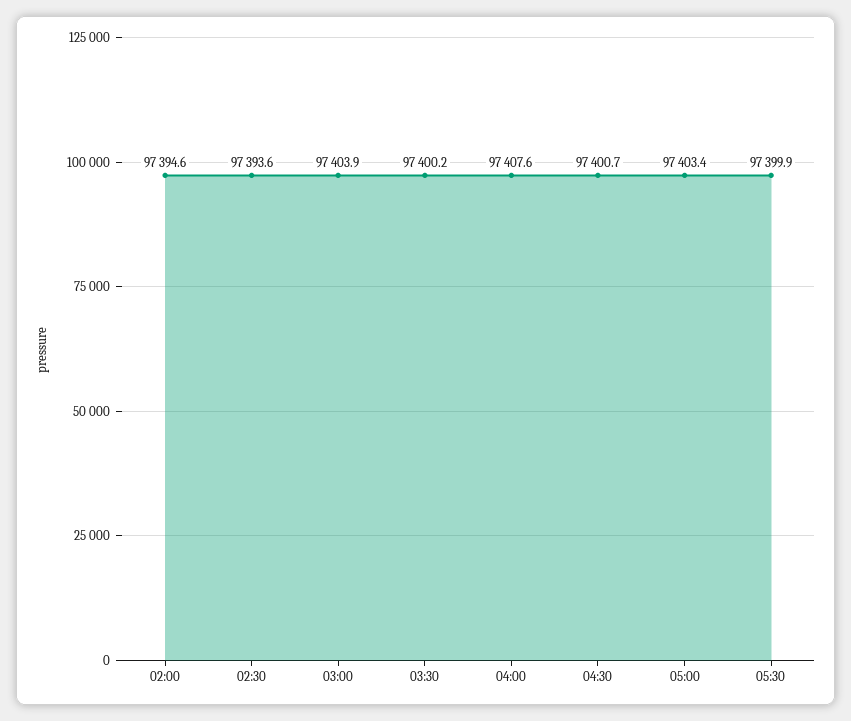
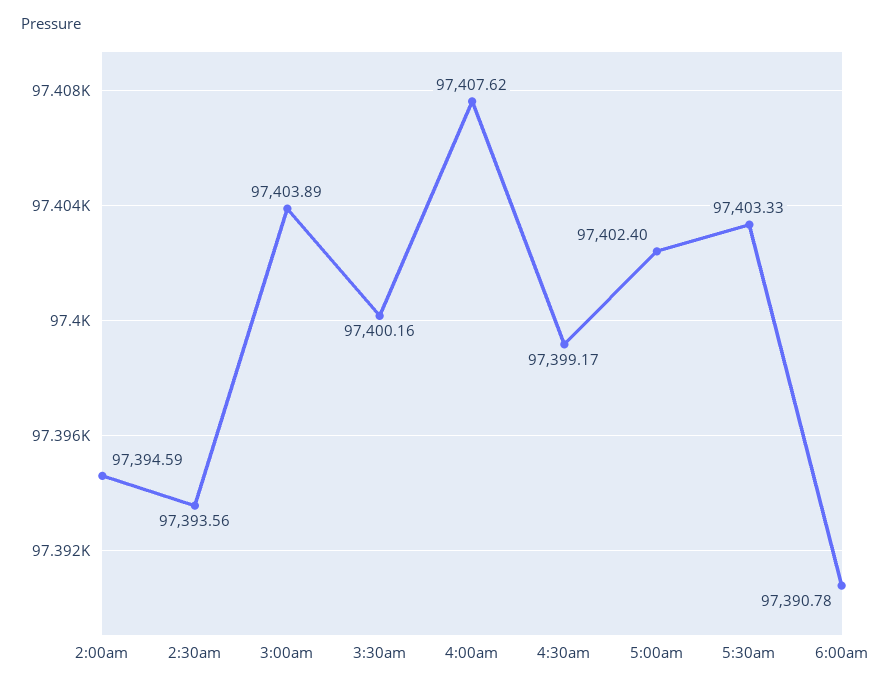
04:30: 97400.7 -> 97399.17
05:00: 97403.4 -> 97402.4
05:30: 97399.9 -> 97403.33
6:00am: none -> 97390.78

